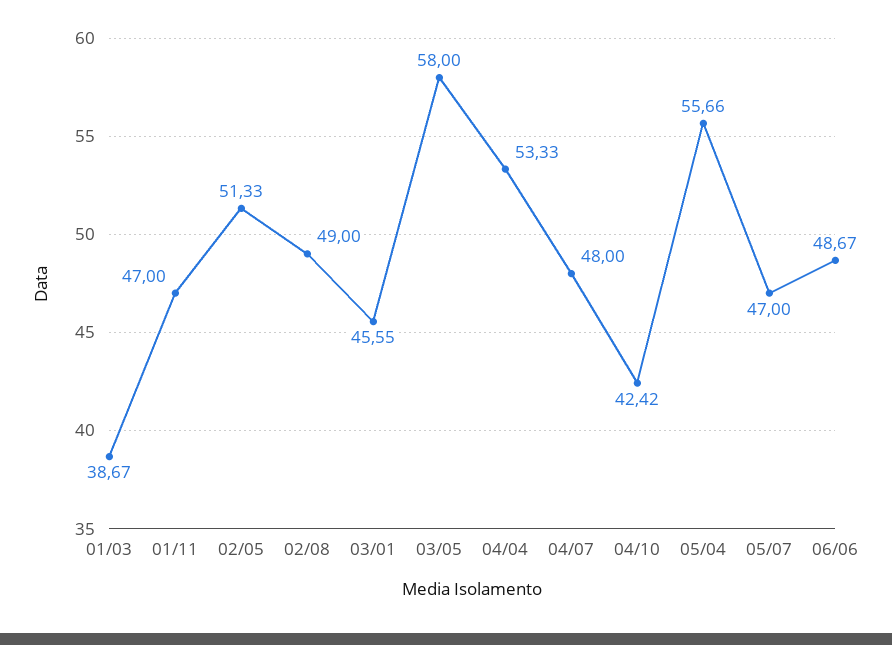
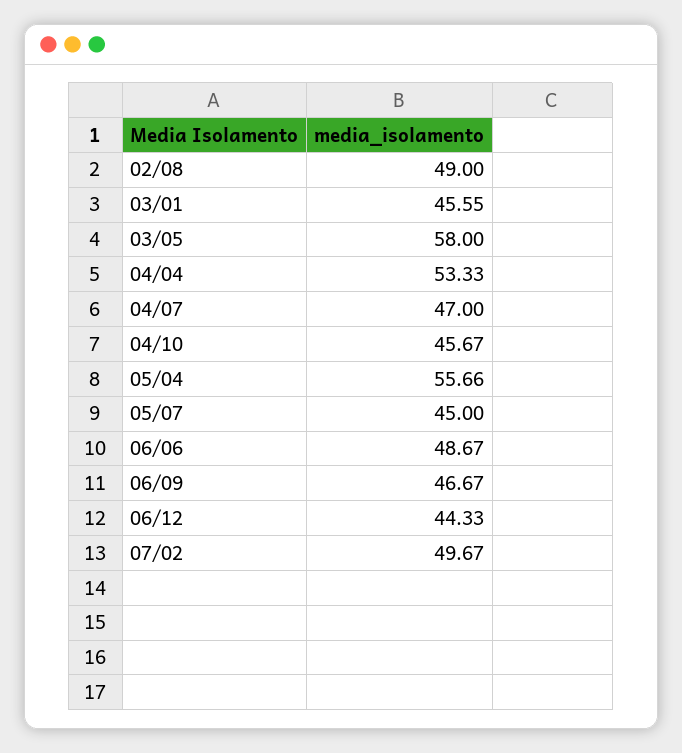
01/03: 38.67 -> none
01/11: 47 -> none
02/05: 51.33 -> none
04/07: 48 -> 47
04/10: 42.42 -> 45.67
05/07: 47 -> 45
06/09: none -> 46.67
06/12: none -> 44.33
07/02: none -> 49.67

